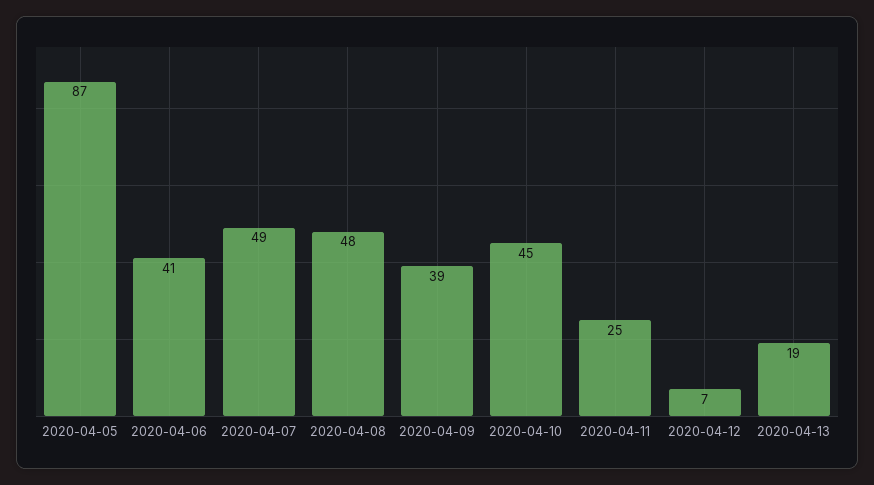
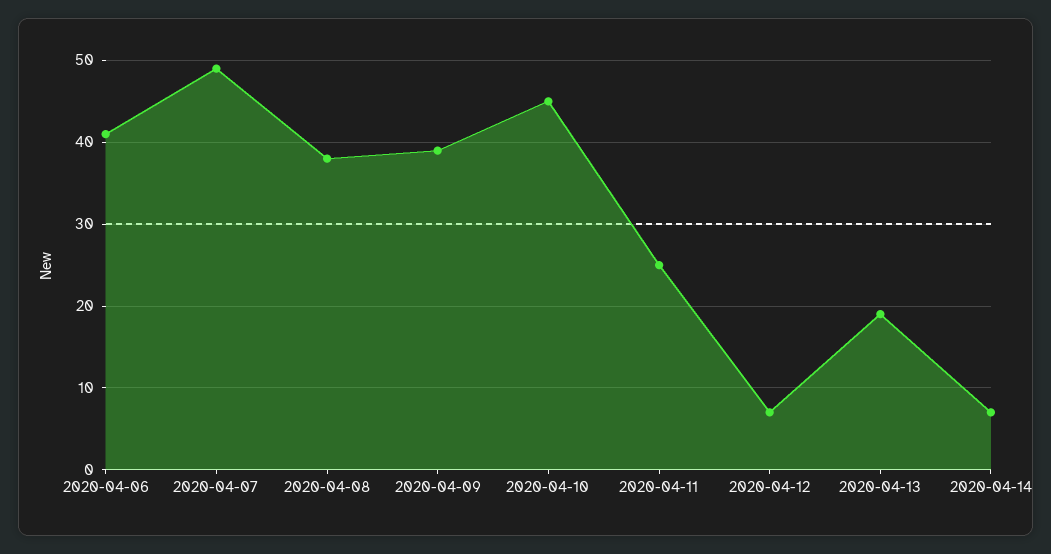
2020-04-05: 87 -> none
2020-04-08: 48 -> 38
2020-04-14: none -> 7

